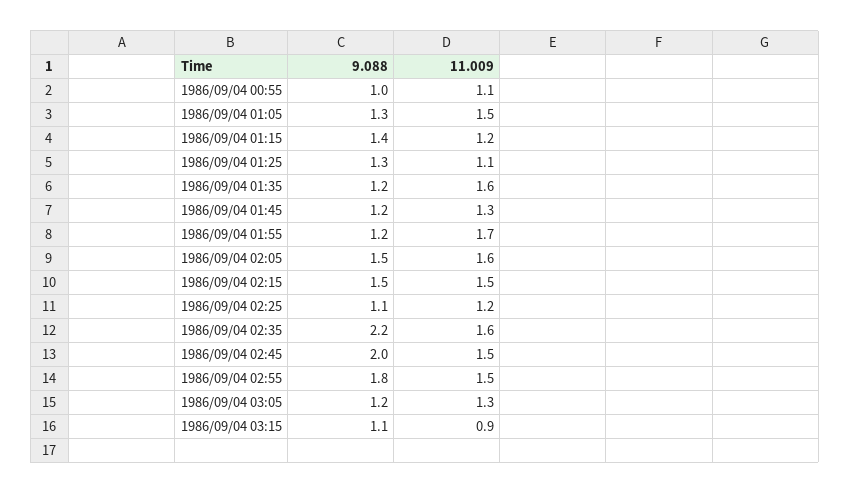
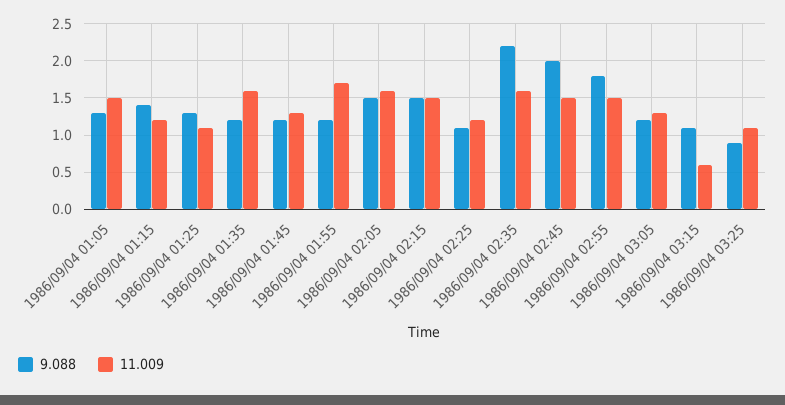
9.088, 1986/09/04 00:55: 1 -> none
11.009, 1986/09/04 00:55: 1.1 -> none
11.009, 1986/09/04 03:15: 0.9 -> 0.6
9.088, 1986/09/04 03:25: none -> 0.9
11.009, 1986/09/04 03:25: none -> 1.1

